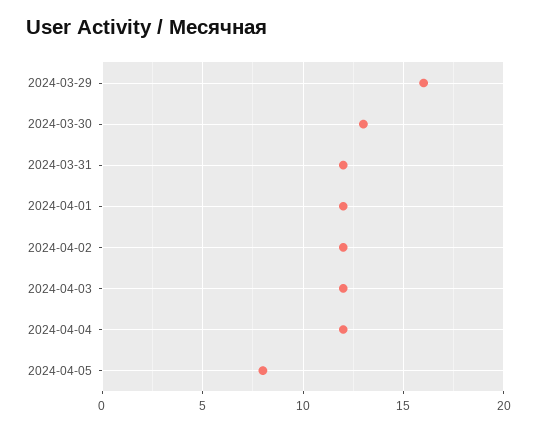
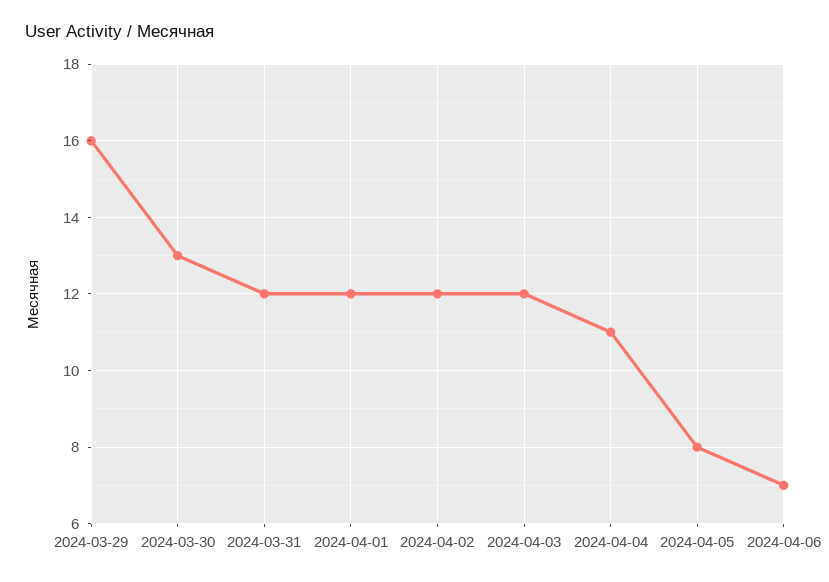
2024-04-04: 12 -> 11
2024-04-06: none -> 7

